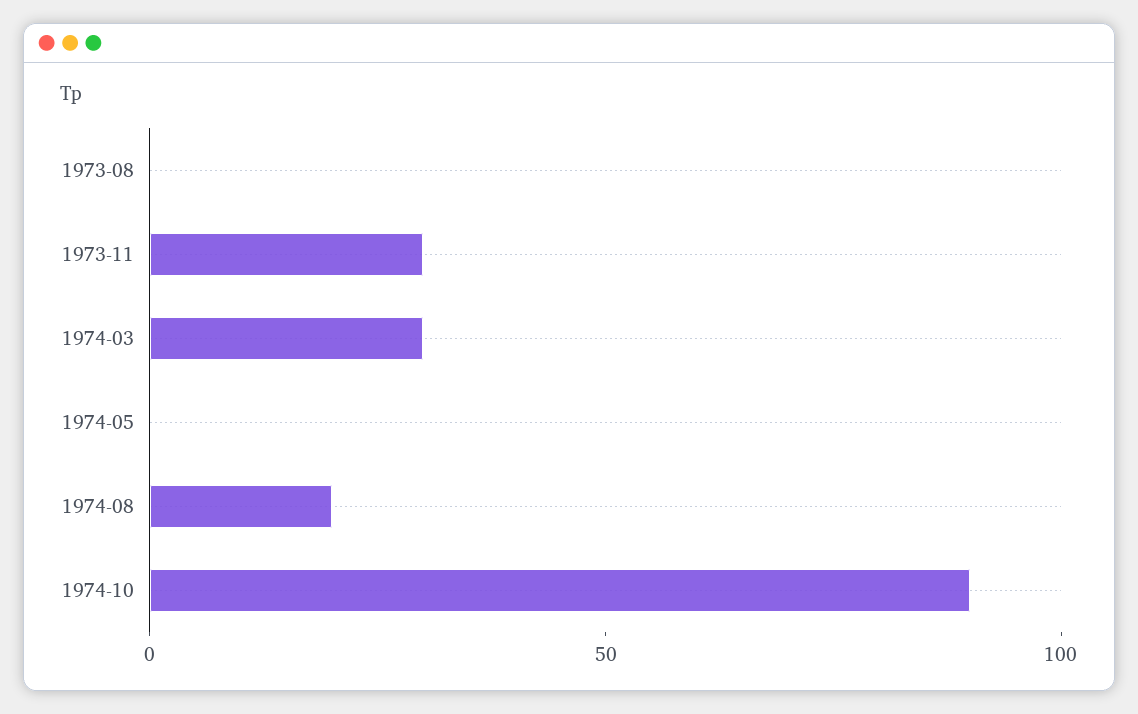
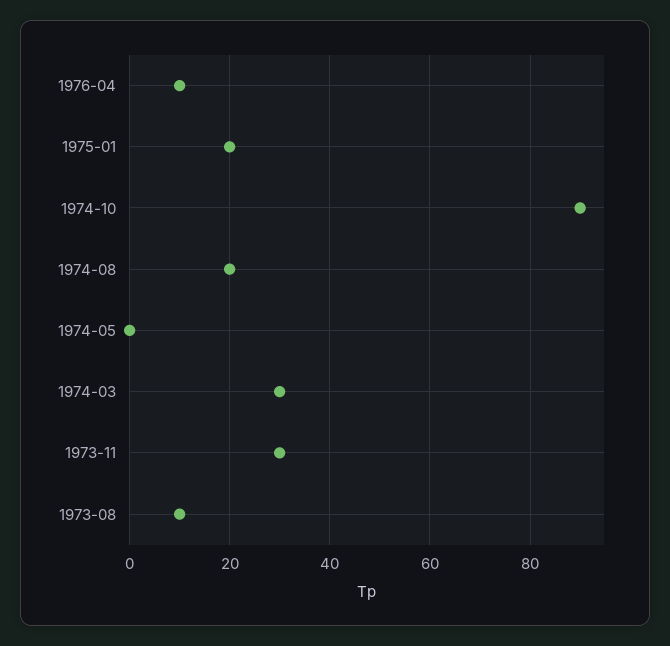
1973-08: 0 -> 10
1976-04: none -> 10
1975-01: none -> 20

